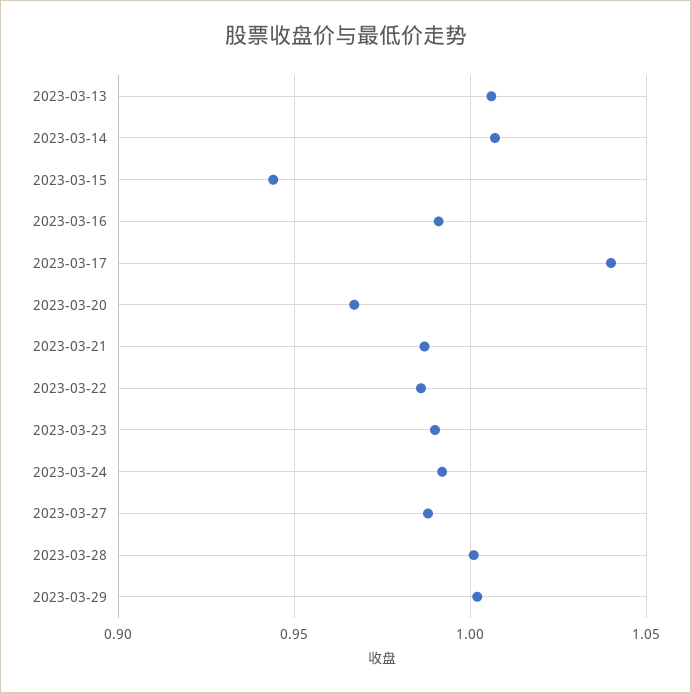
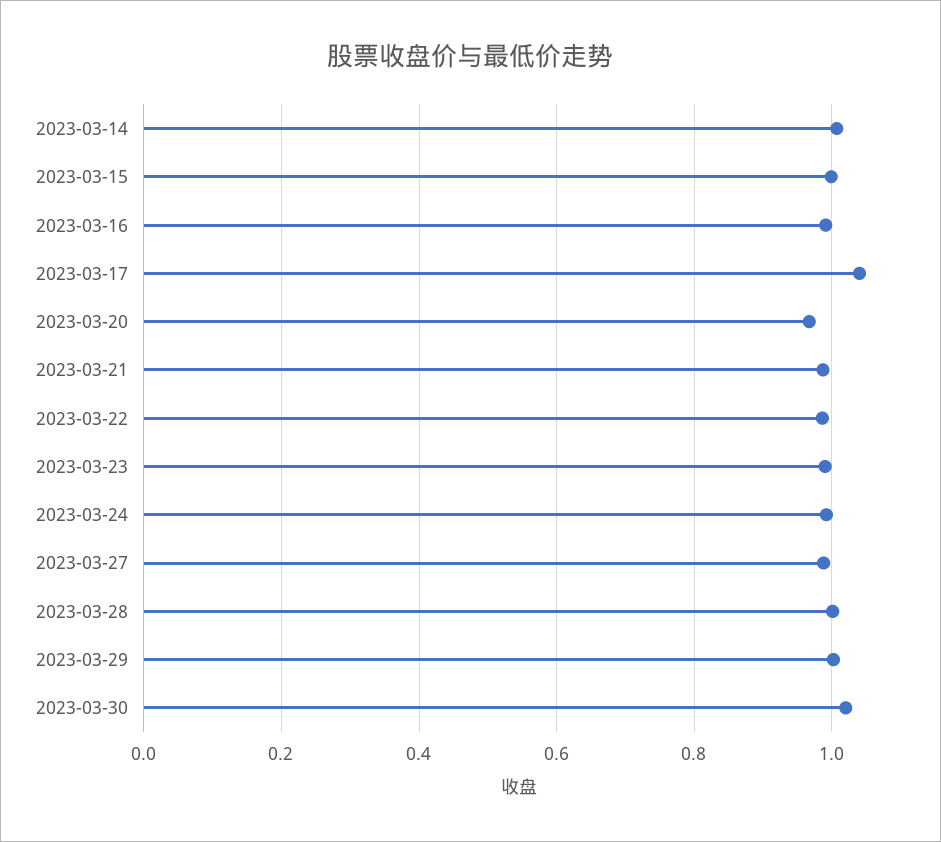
2023-03-13: 1.005 -> none
2023-03-15: 0.945 -> 1
2023-03-30: none -> 1.02

